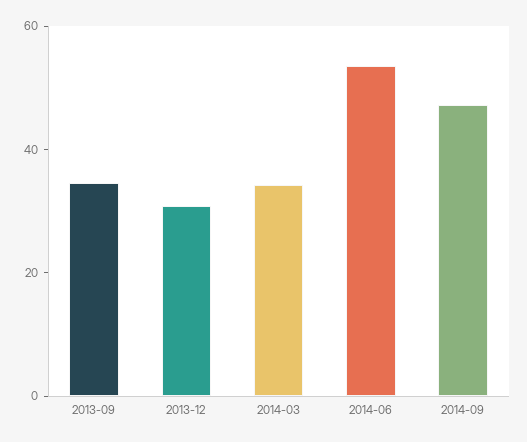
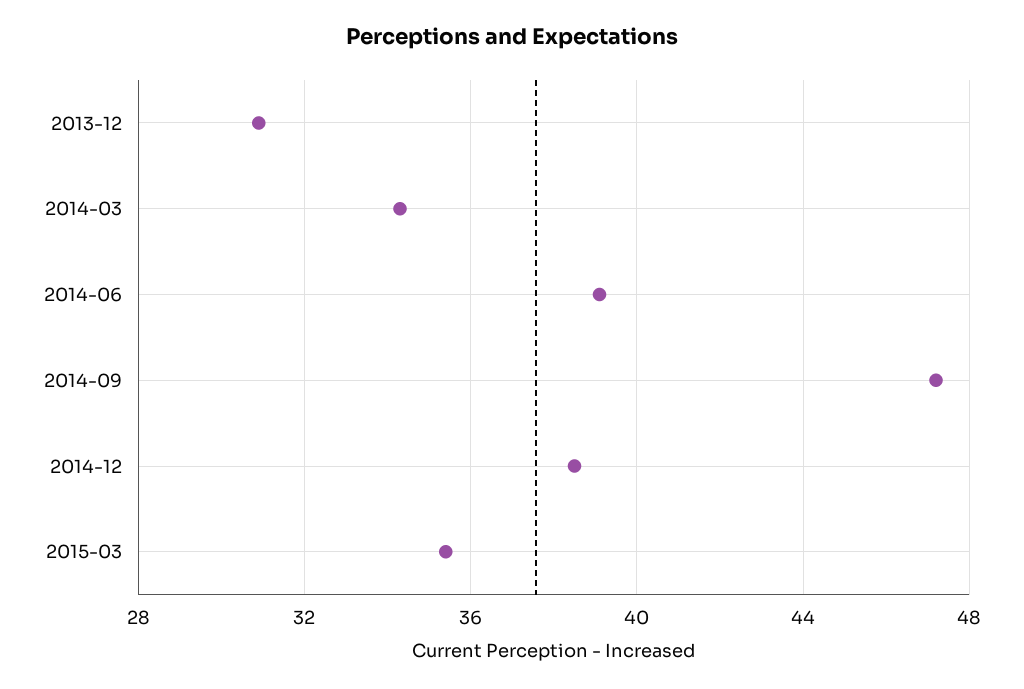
2013-09: 35 -> none
2014-06: 55 -> 39
2014-12: none -> 38.5
2015-03: none -> 35.5

